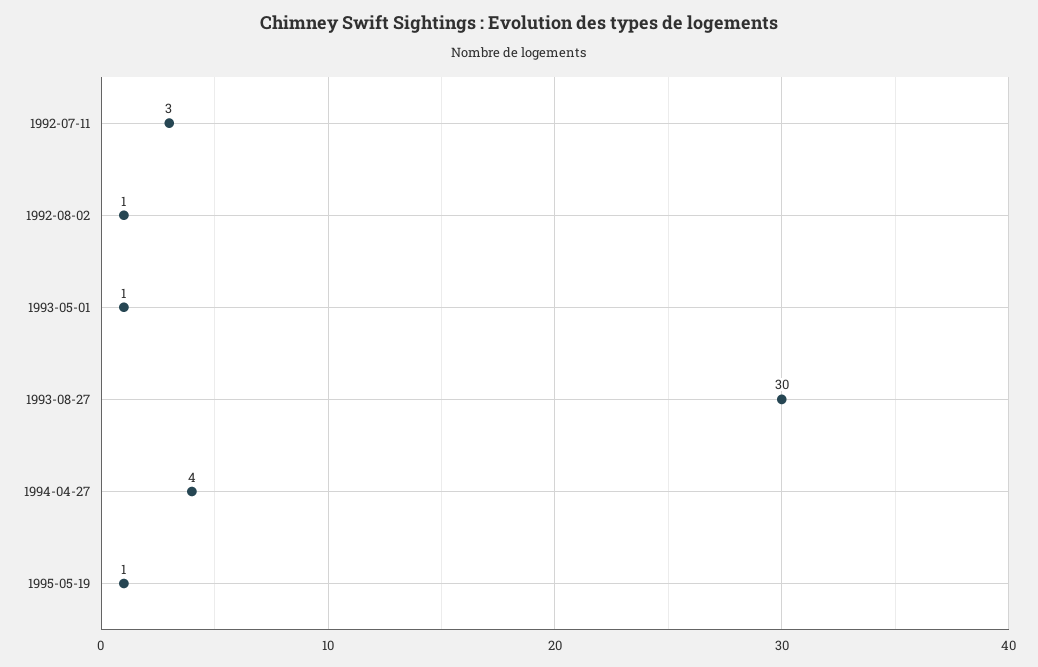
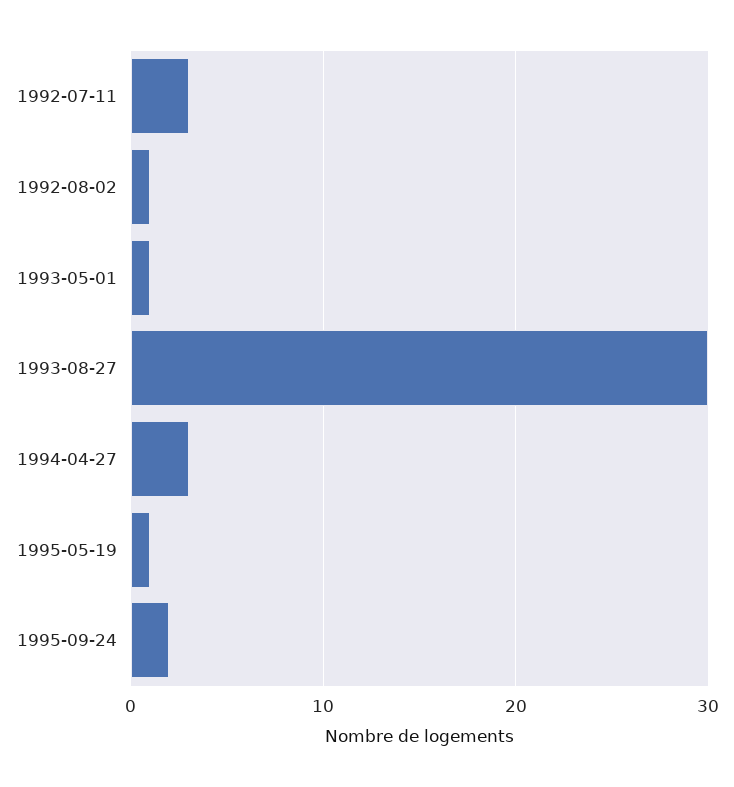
1994-04-27: 4 -> 3
1995-09-24: none -> 2

